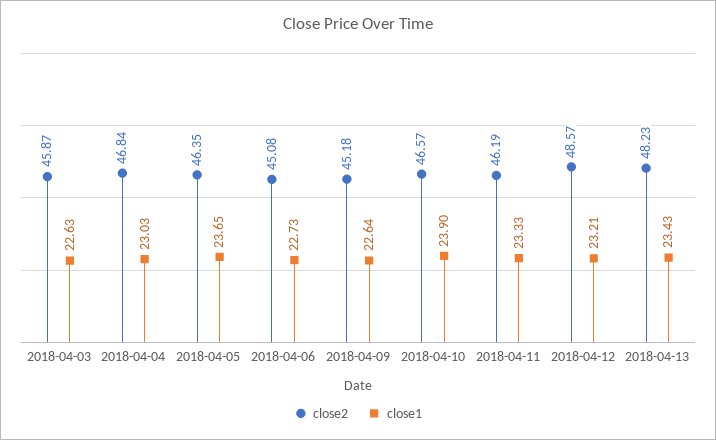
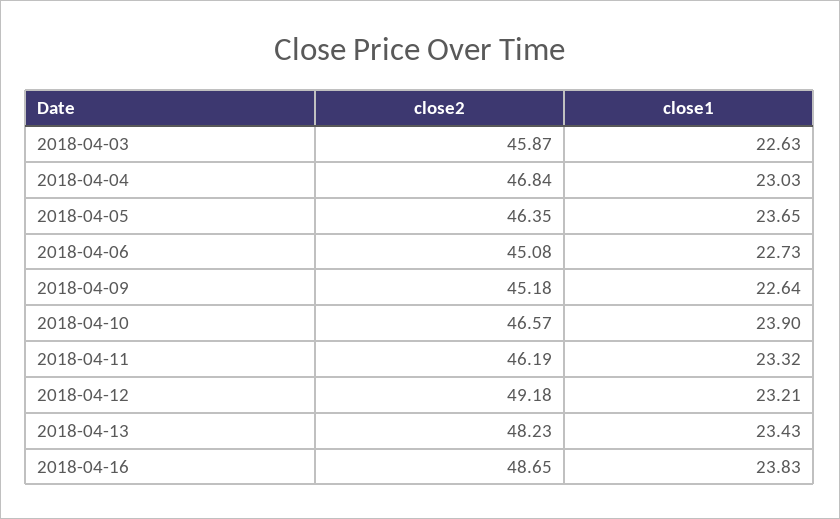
close1, 2018-04-11: 23.33 -> 23.32
close2, 2018-04-12: 48.57 -> 49.18
close2, 2018-04-16: none -> 48.65
close1, 2018-04-16: none -> 23.83

